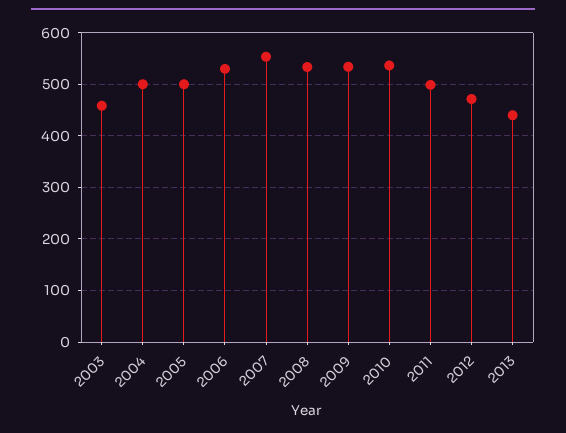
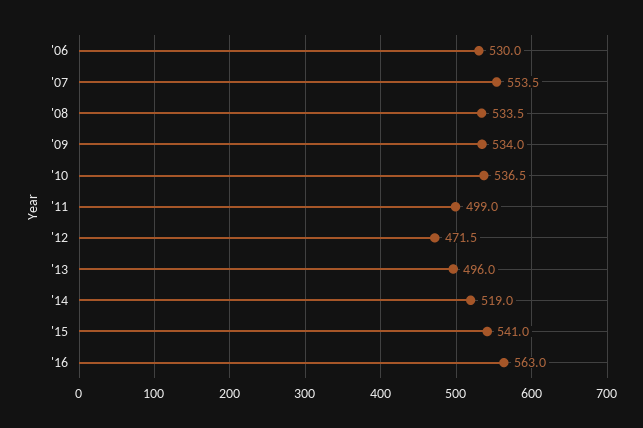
2003: 460 -> none
2004: 500 -> none
2005: 500 -> none
2013: 440 -> 496
'14: none -> 519
'15: none -> 541
'16: none -> 563

